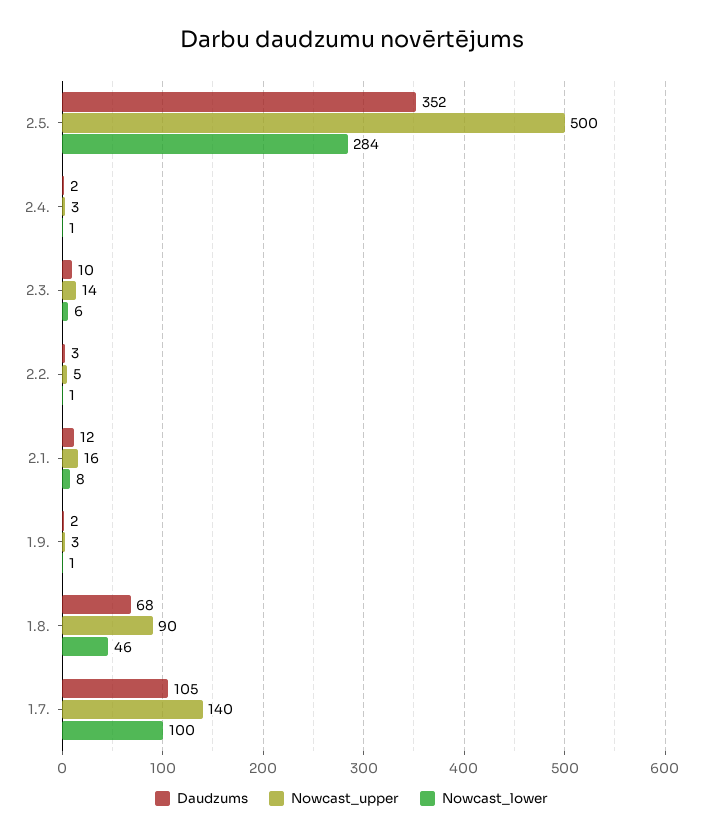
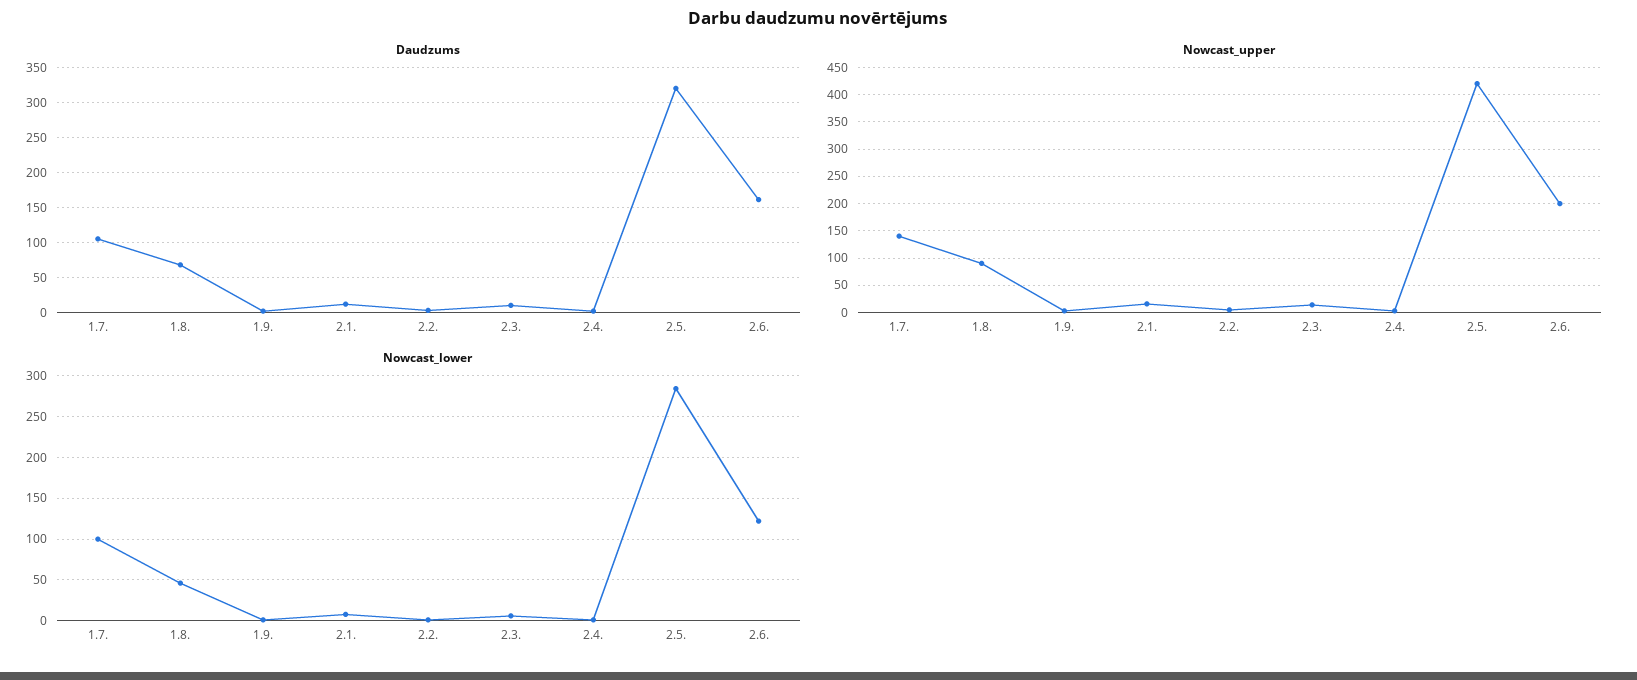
Daudzums, 2.5.: 352 -> 320
Nowcast_upper, 2.5.: 500 -> 425
Daudzums, 2.6.: none -> 160
Nowcast_upper, 2.6.: none -> 200
Nowcast_lower, 2.6.: none -> 120

